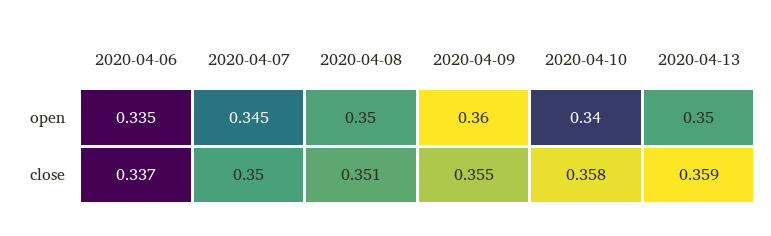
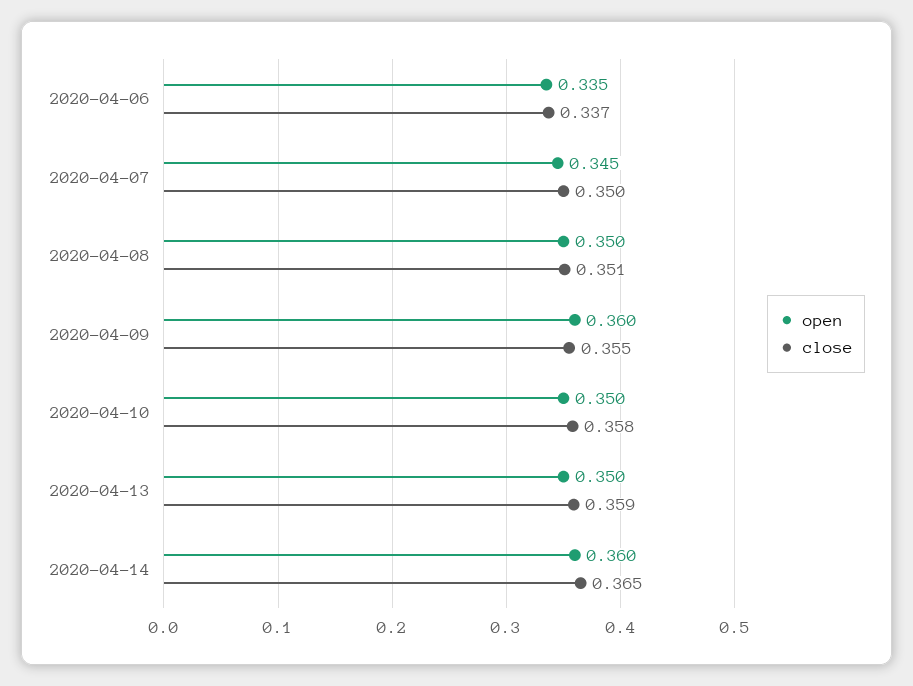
open, 2020-04-10: 0.34 -> 0.35
open, 2020-04-14: none -> 0.36
close, 2020-04-14: none -> 0.365

